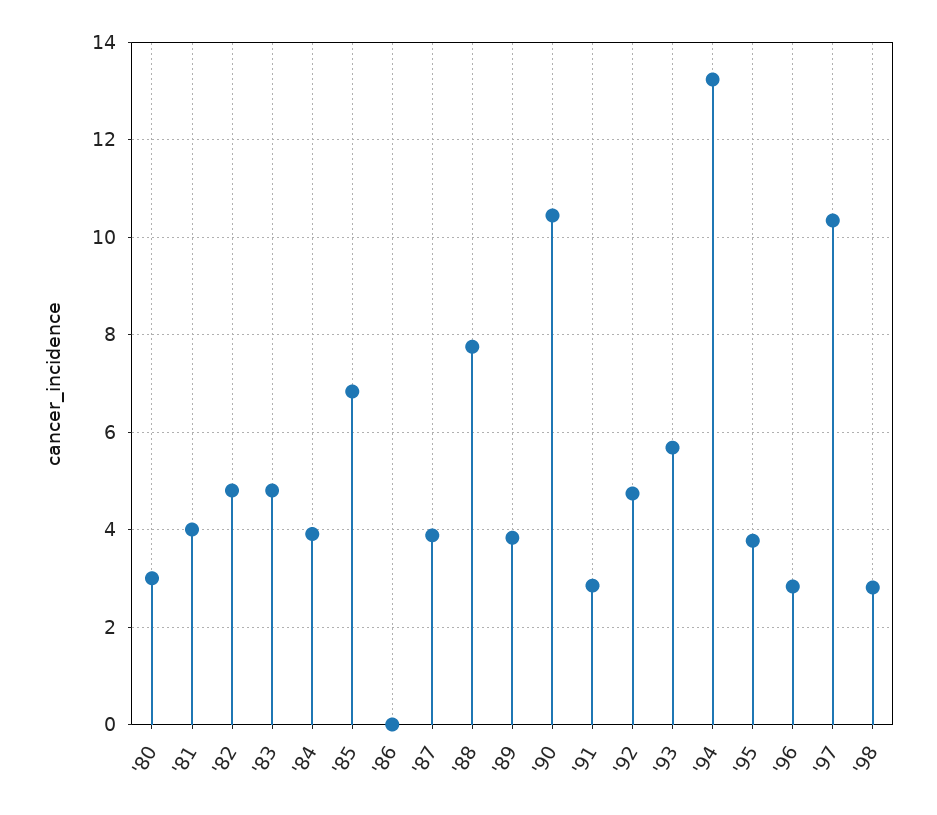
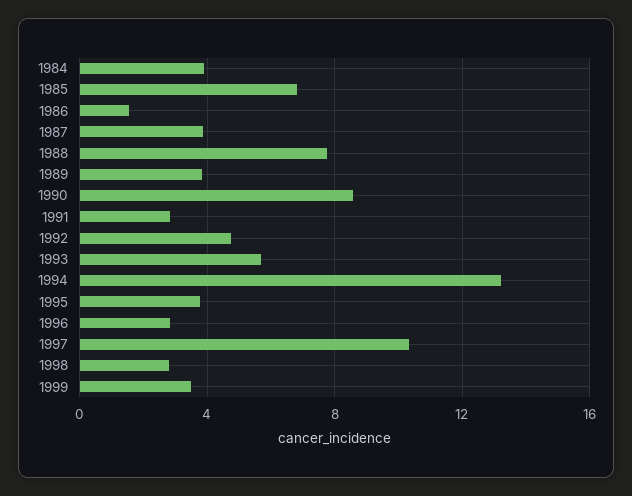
'80: 3 -> none
'81: 4 -> none
'82: 4.8 -> none
'83: 4.8 -> none
'86: 0 -> 1.5
'90: 10.4 -> 8.5
1999: none -> 3.5

